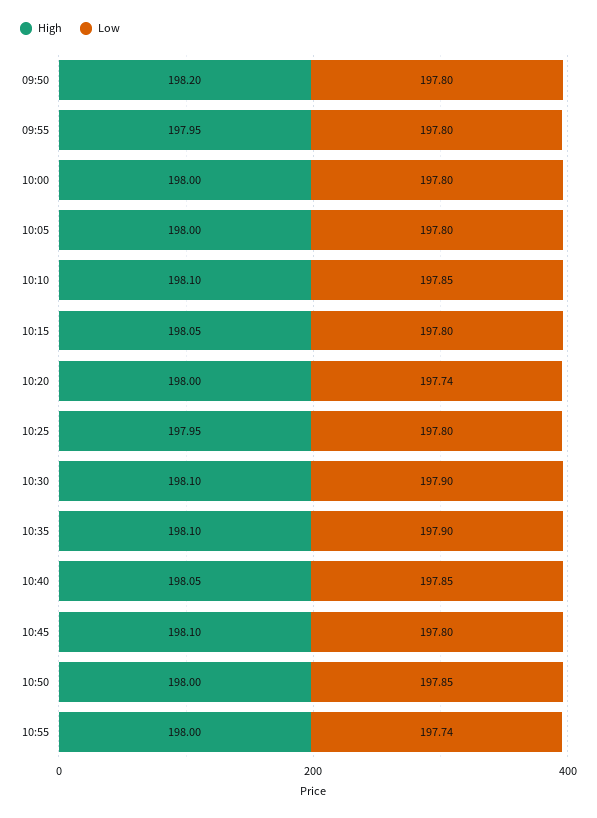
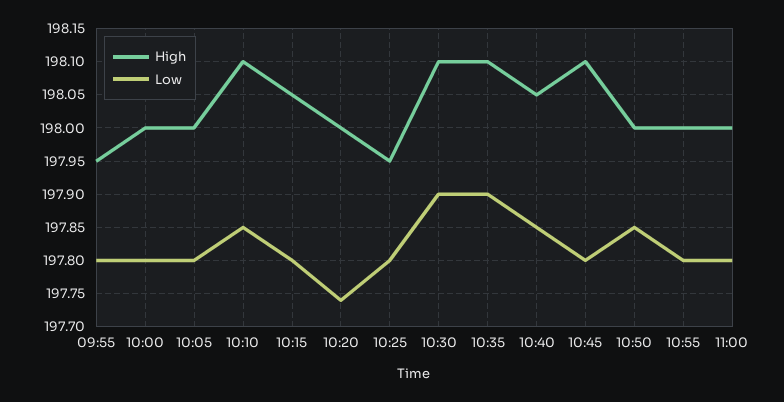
High, 09:50: 198.2 -> none
Low, 09:50: 197.8 -> none
Low, 10:55: 197.74 -> 197.8
High, 11:00: none -> 198
Low, 11:00: none -> 197.8

